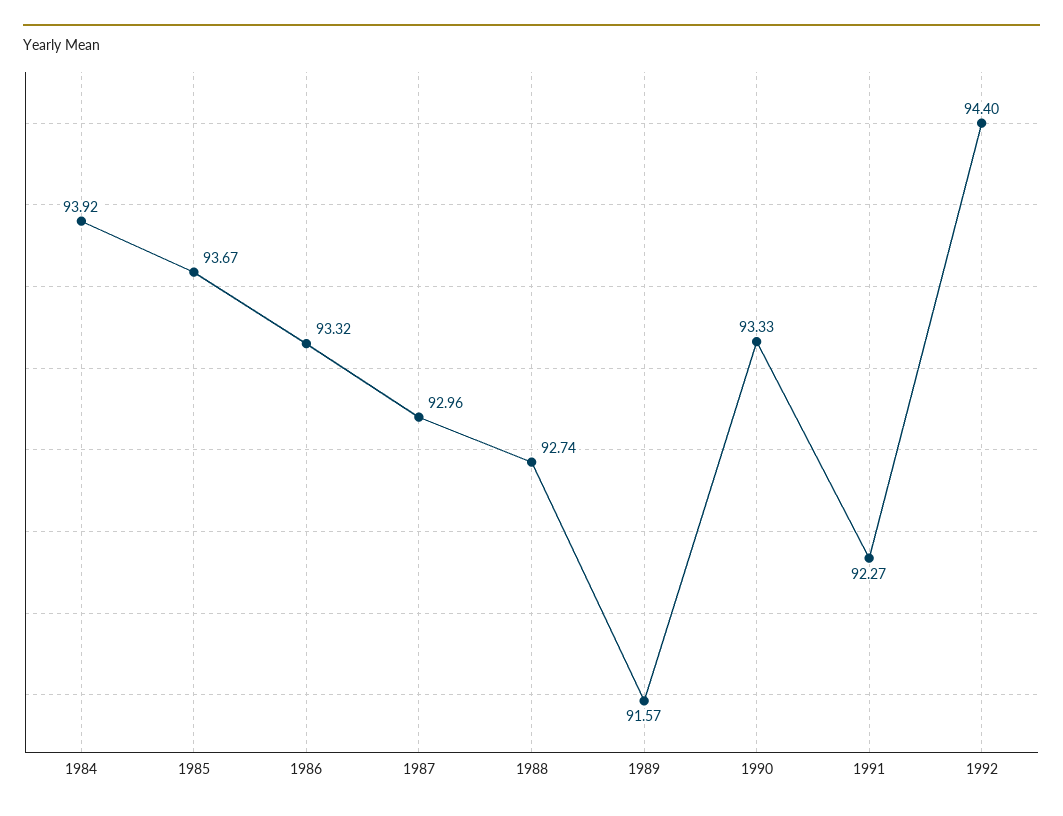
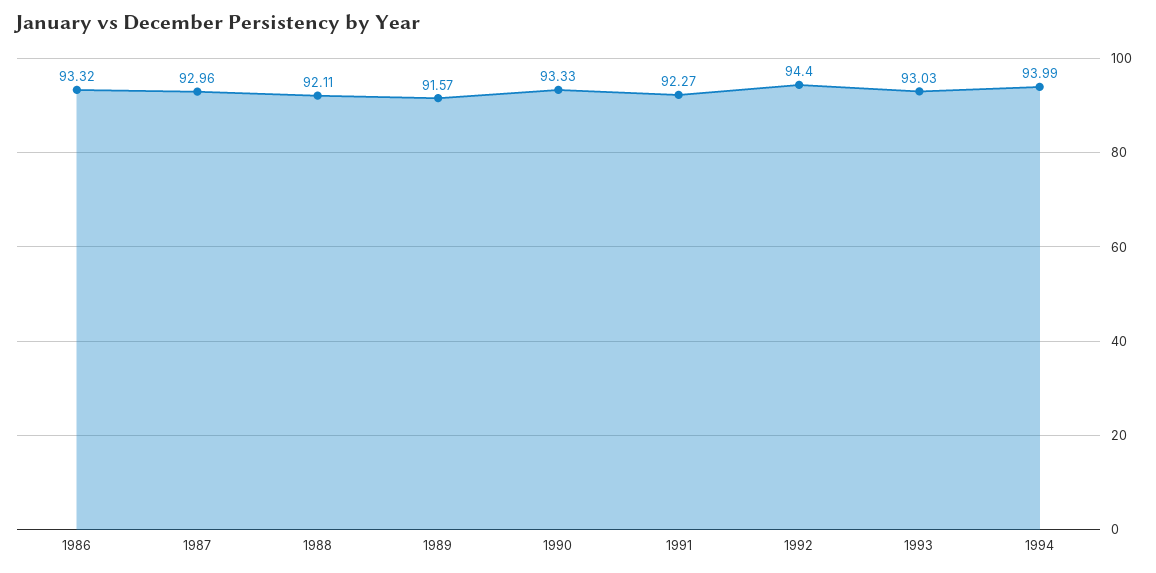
1984: 93.92 -> none
1985: 93.67 -> none
1988: 92.74 -> 92.11
1993: none -> 93.03
1994: none -> 93.99

